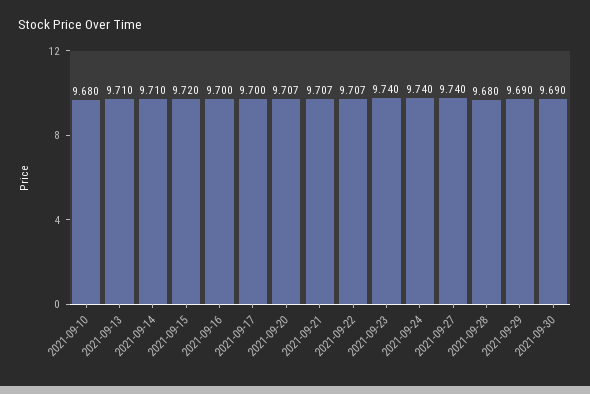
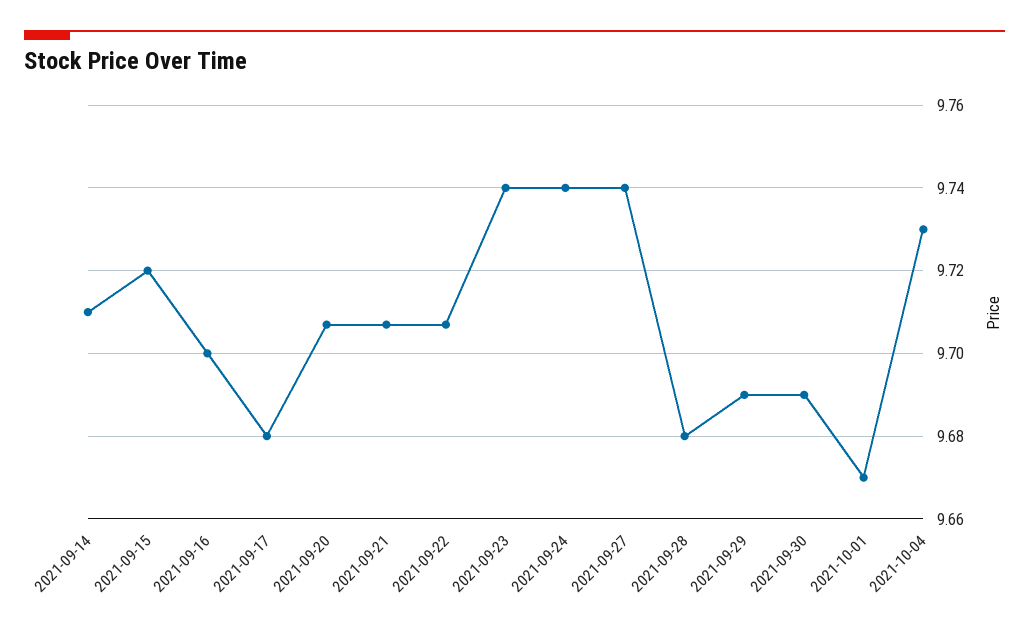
2021-09-10: 9.68 -> none
2021-09-13: 9.71 -> none
2021-09-17: 9.7 -> 9.68
2021-10-01: none -> 9.67
2021-10-04: none -> 9.73

